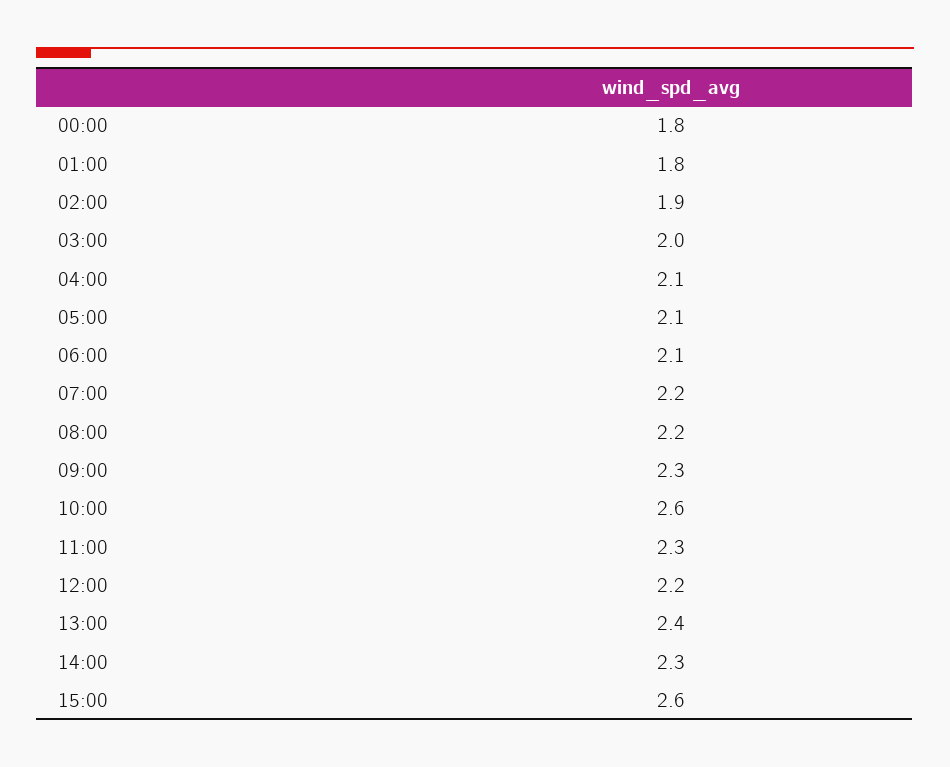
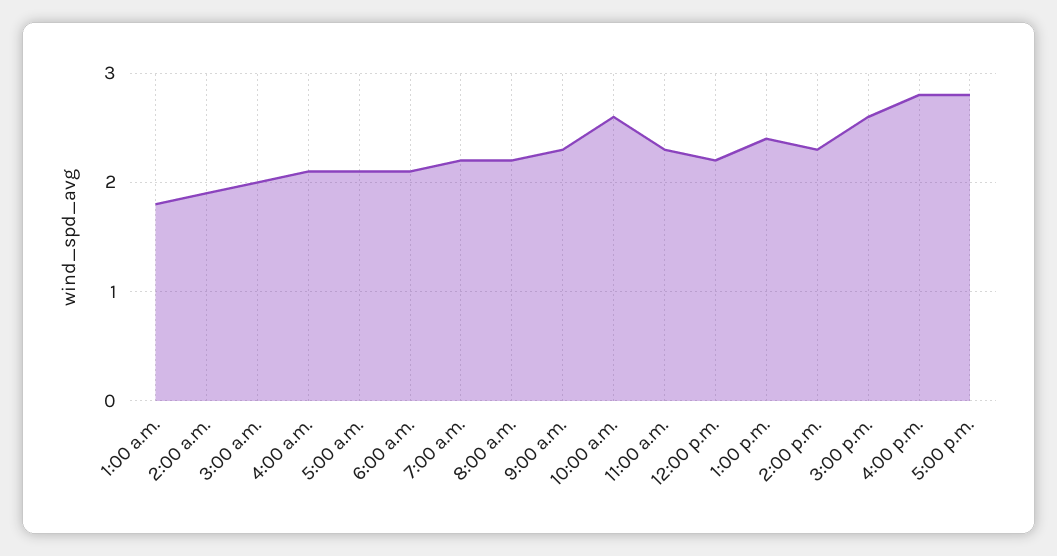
00:00: 1.8 -> none
4:00 p.m.: none -> 2.8
5:00 p.m.: none -> 2.8

